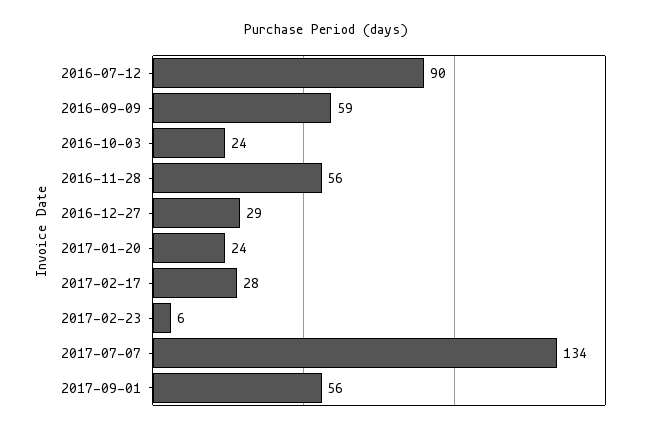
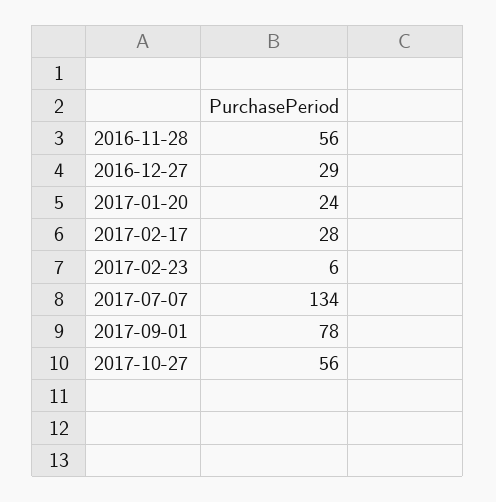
2016-07-12: 90 -> none
2016-09-09: 59 -> none
2016-10-03: 24 -> none
2017-09-01: 56 -> 78
2017-10-27: none -> 56

